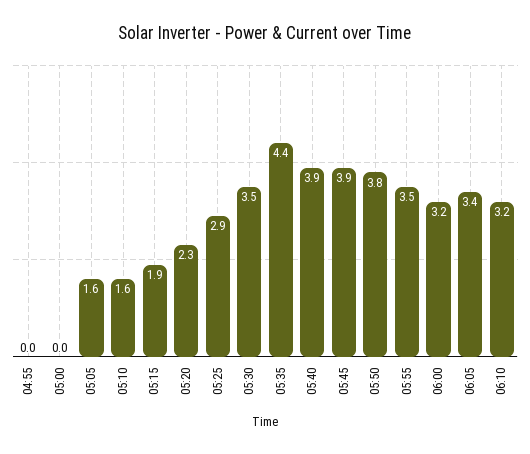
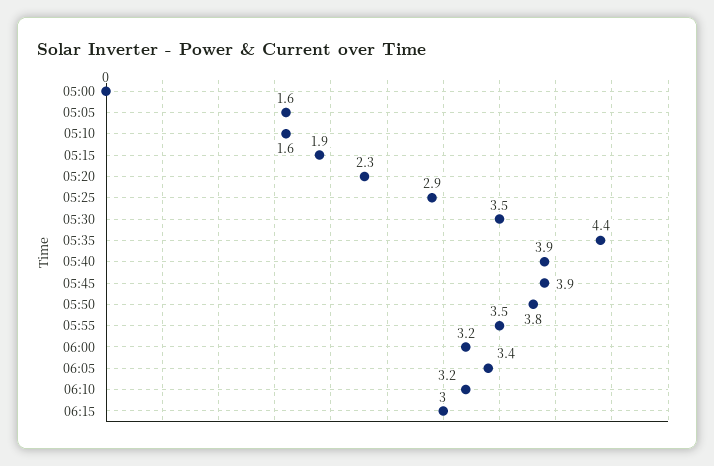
04:55: 0 -> none
06:15: none -> 3

